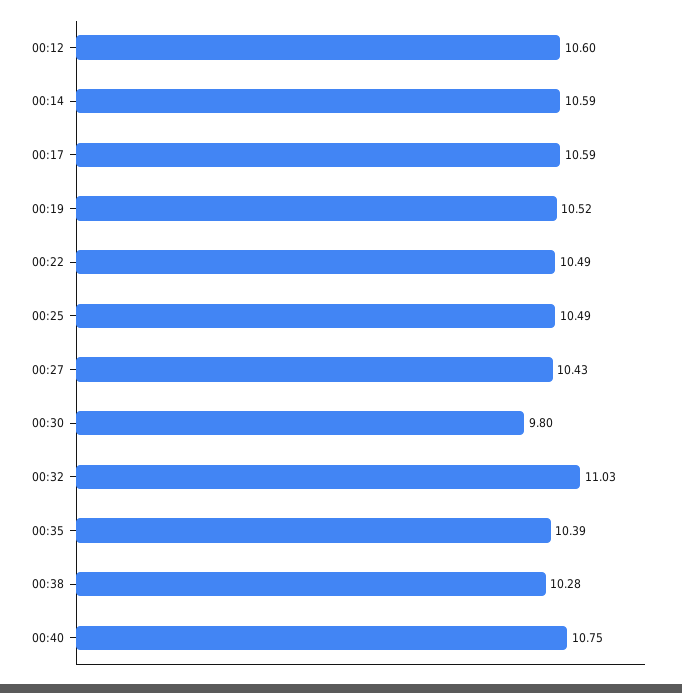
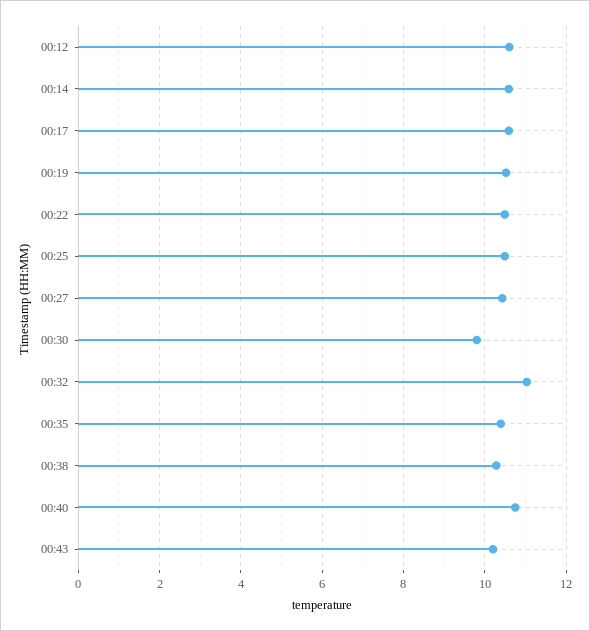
00:43: none -> 10.2

